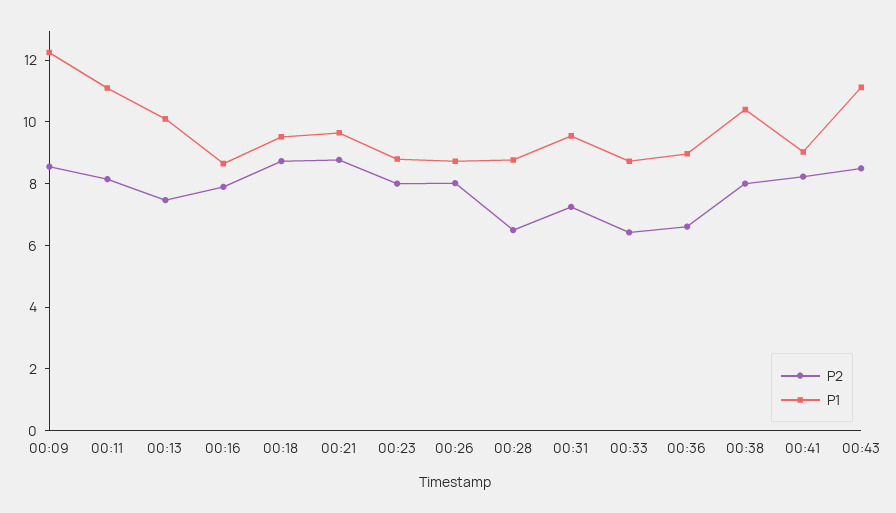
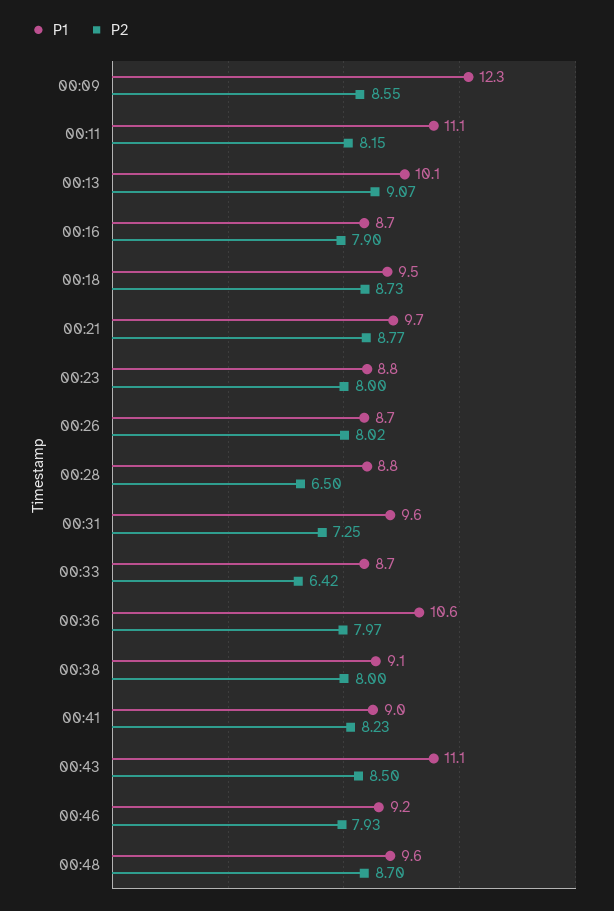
P2, 00:13: 7.5 -> 9.07
P2, 00:36: 6.5 -> 7.97
P1, 00:36: 9 -> 10.6
P1, 00:38: 10.5 -> 9.1
P1, 00:46: none -> 9.2
P2, 00:46: none -> 7.93
P1, 00:48: none -> 9.6
P2, 00:48: none -> 8.7

